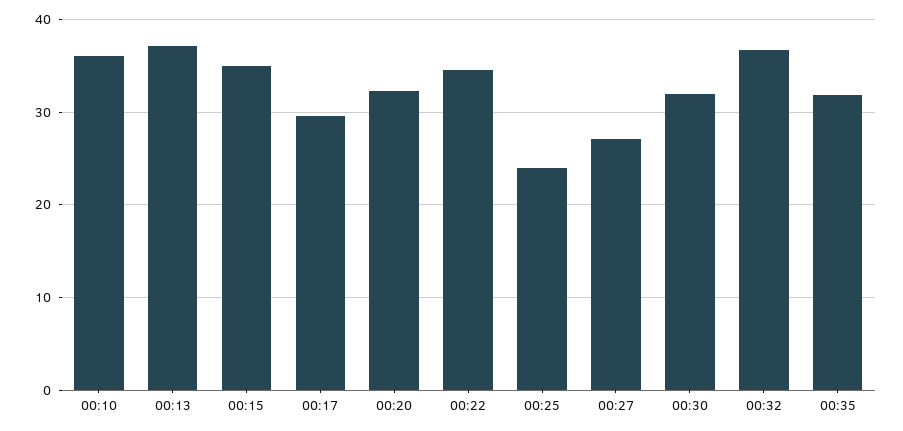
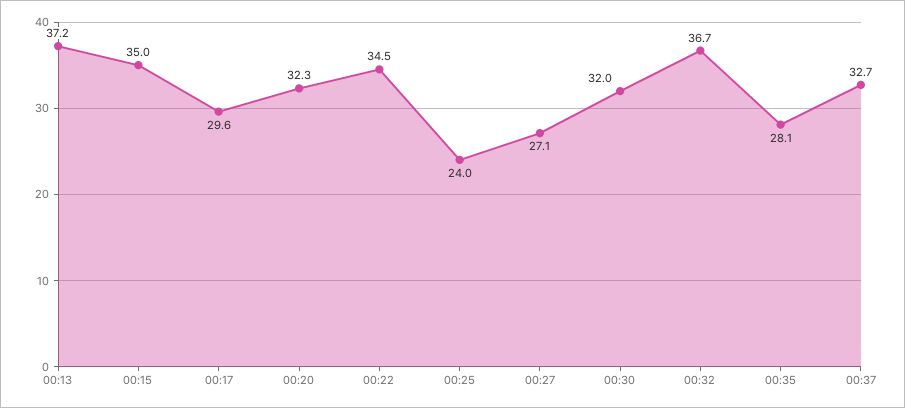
00:10: 36 -> none
00:35: 32 -> 28.1
00:37: none -> 32.7

